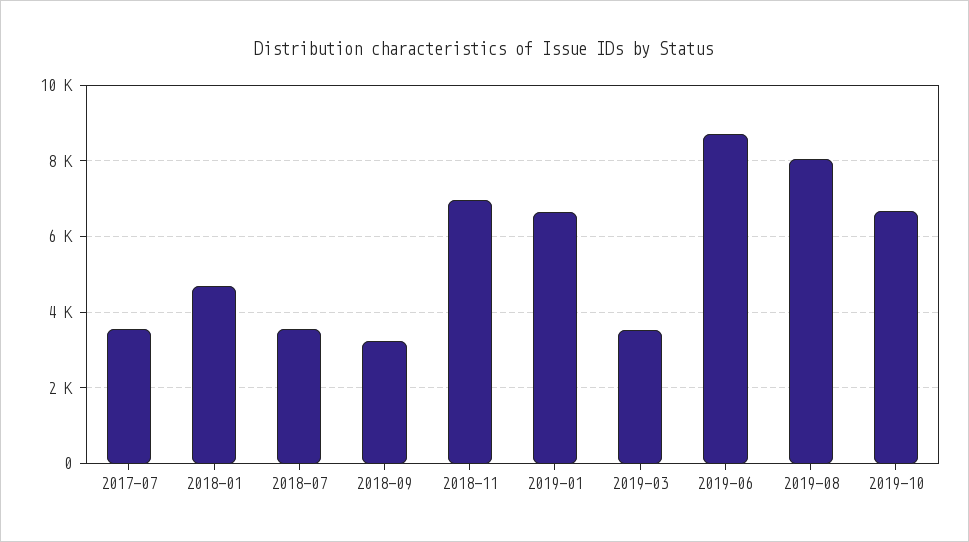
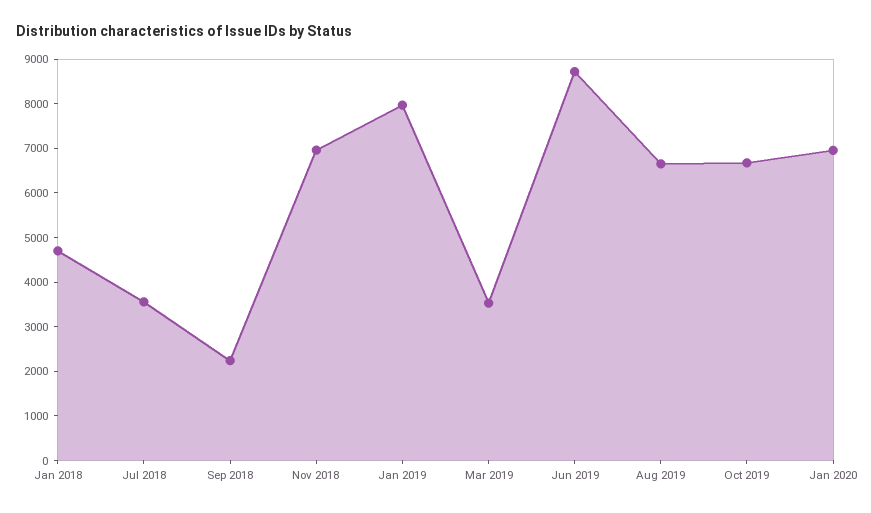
2017-07: 3600 -> none
2018-09: 3200 -> 2200
2019-01: 6600 -> 8000
2019-08: 8000 -> 6600
Jan 2020: none -> 7000

